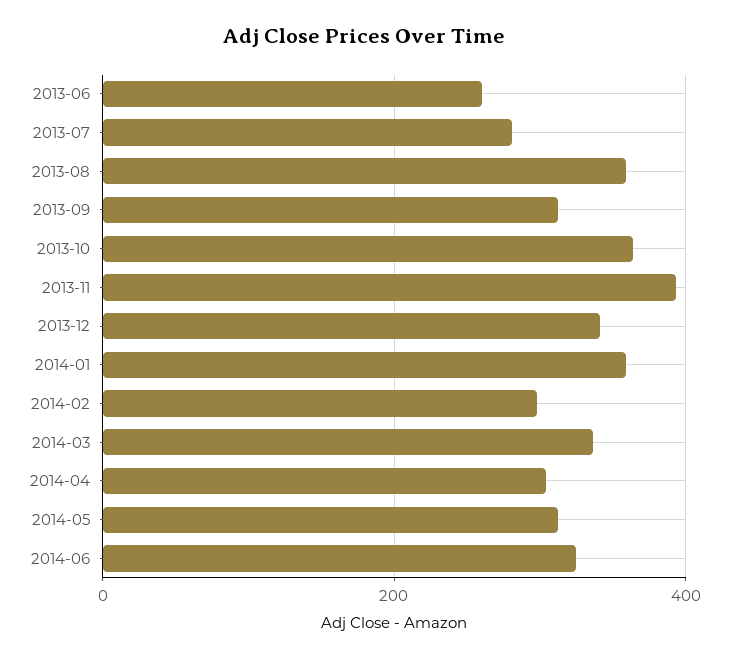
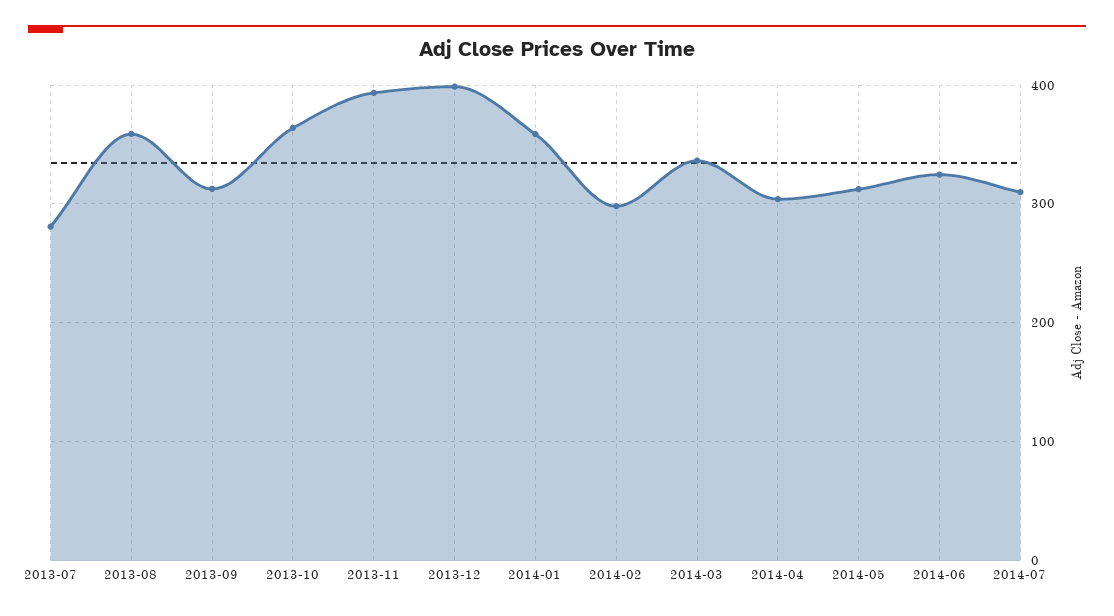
2013-06: 260 -> none
2013-12: 340 -> 400
2014-07: none -> 310

